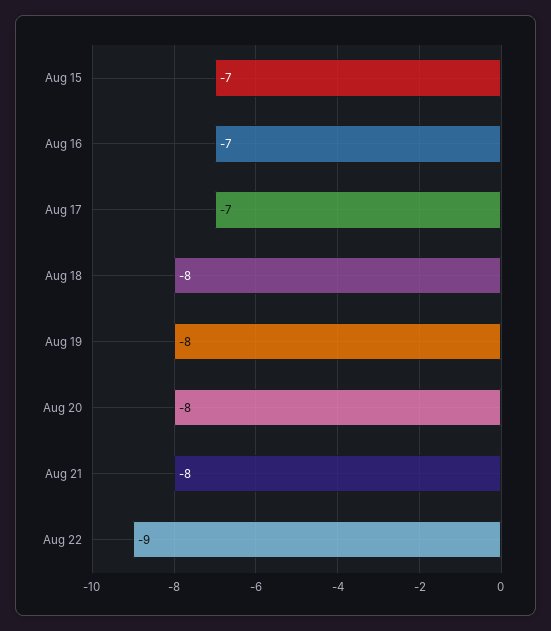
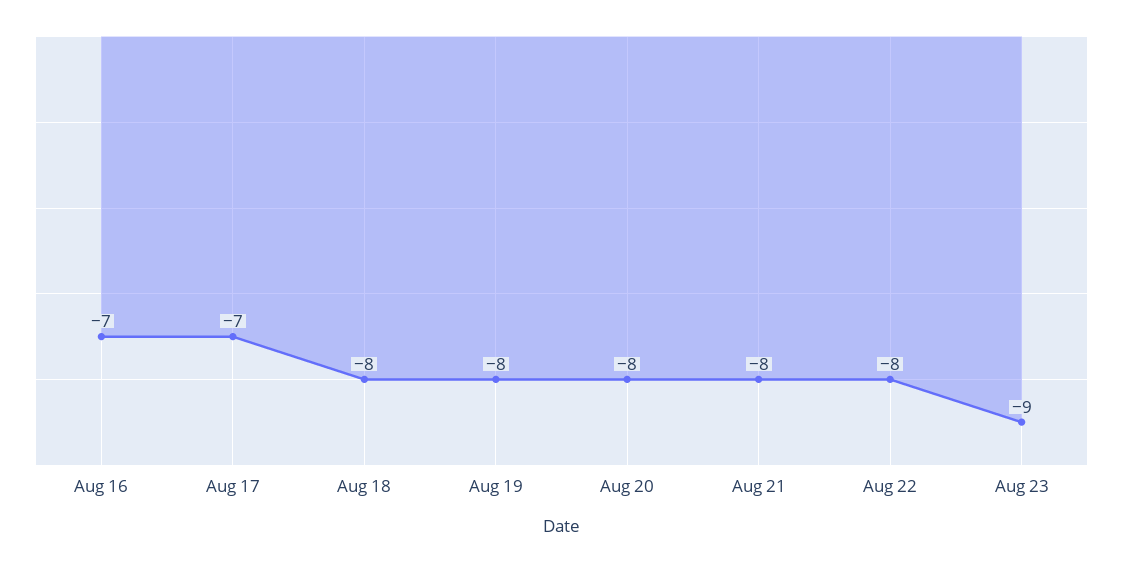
Aug 15: -7 -> none
Aug 22: -9 -> -8
Aug 23: none -> -9

